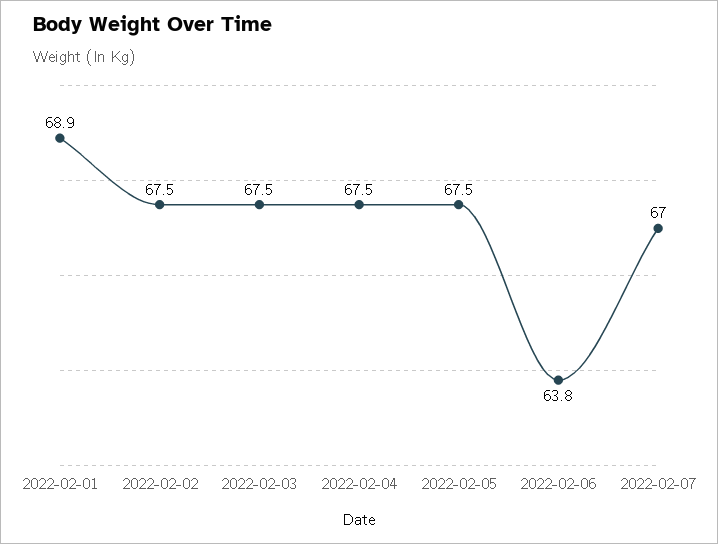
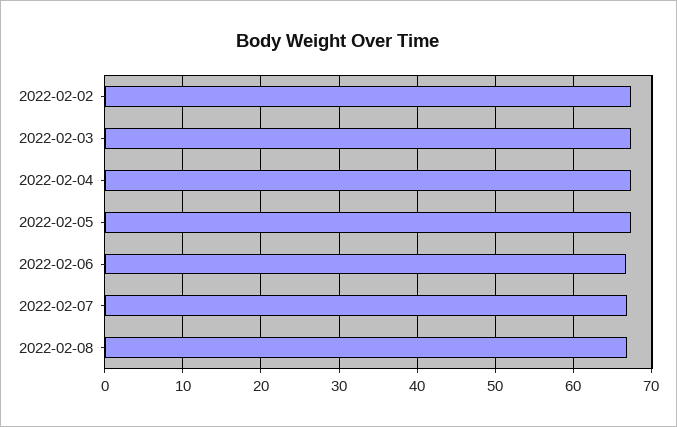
2022-02-01: 68.9 -> none
2022-02-06: 63.8 -> 67
2022-02-08: none -> 67

